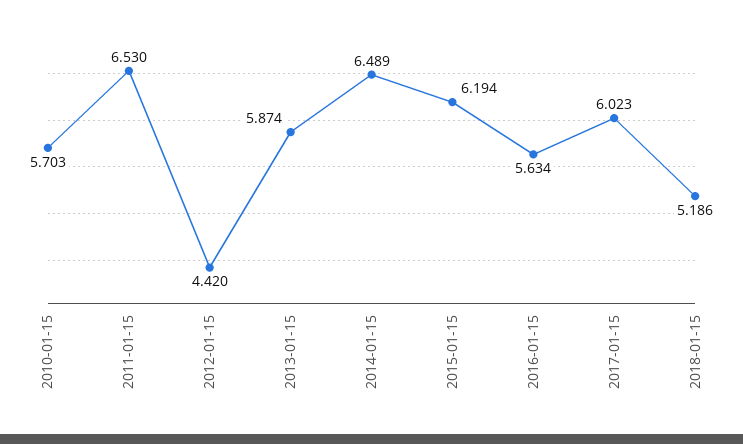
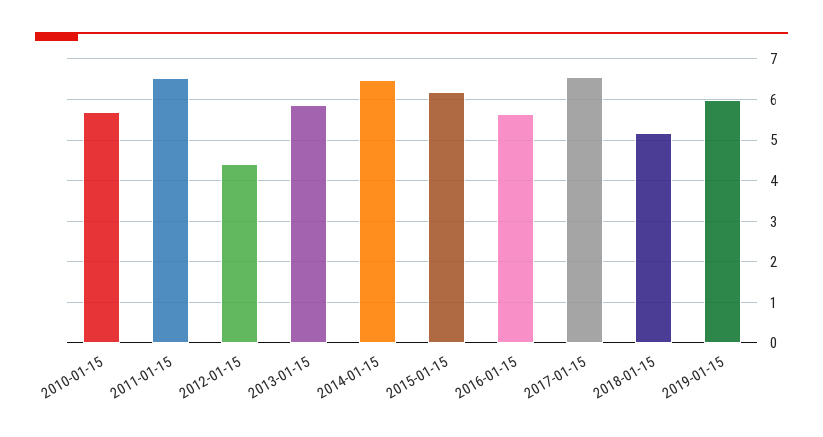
2017-01-15: 6.023 -> 6.6
2019-01-15: none -> 6

